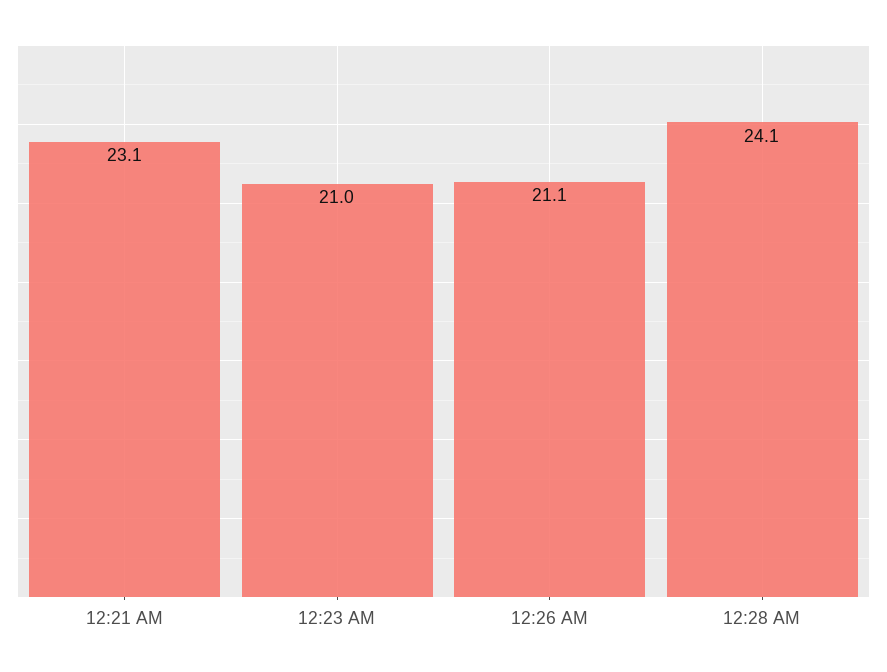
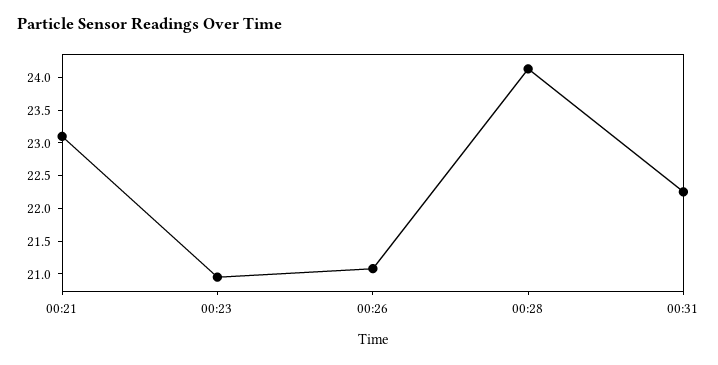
00:31: none -> 22.25

